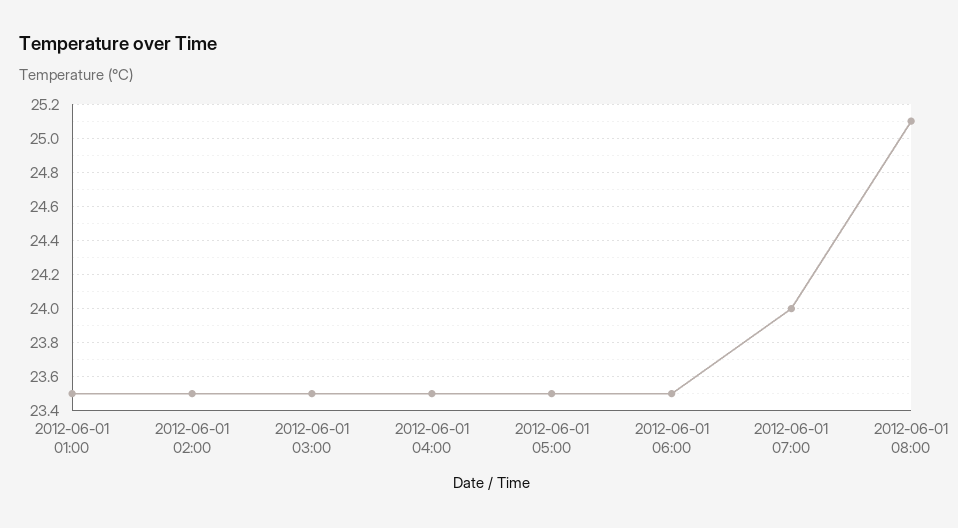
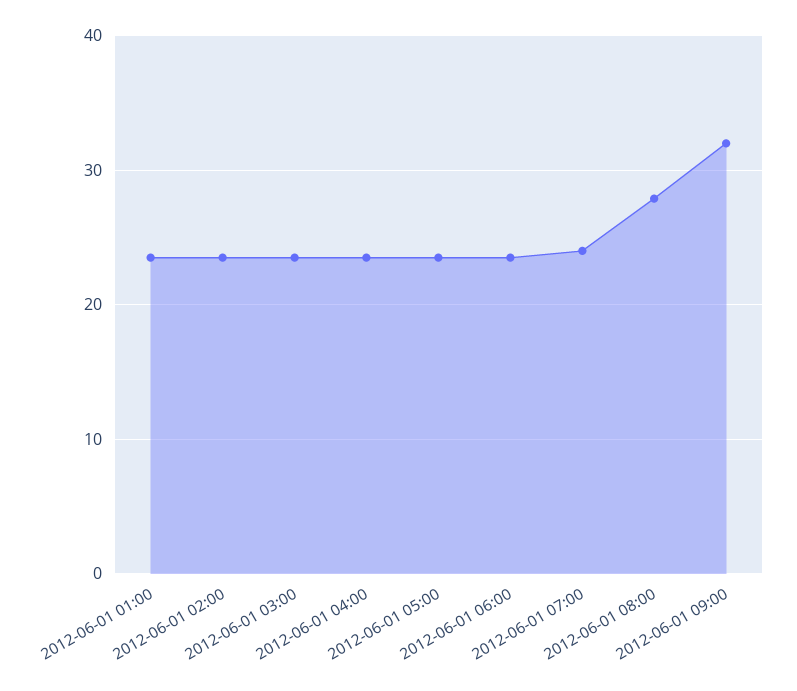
2012-06-01 08:00: 25.1 -> 28
2012-06-01 09:00: none -> 32

